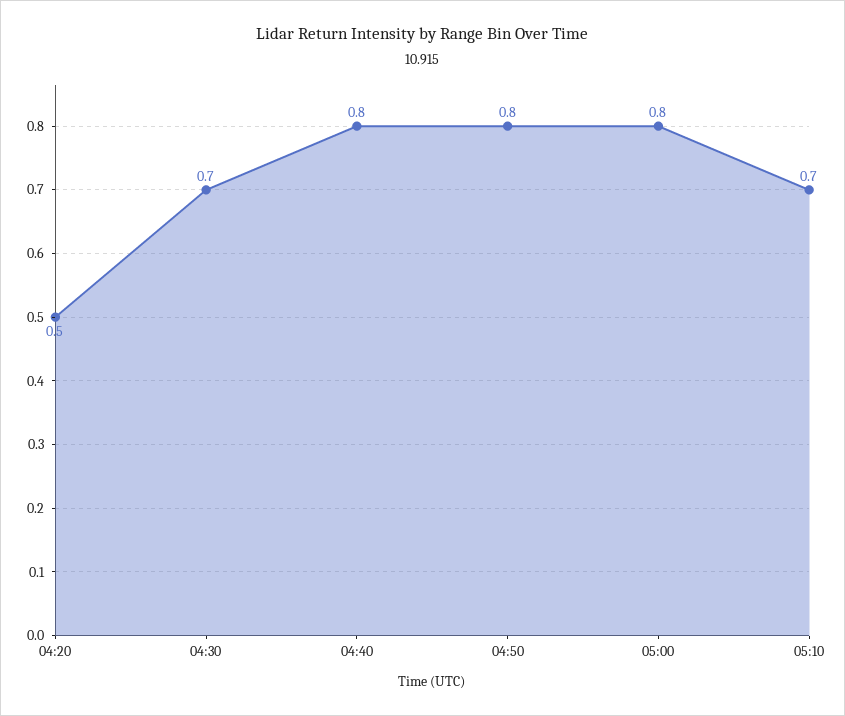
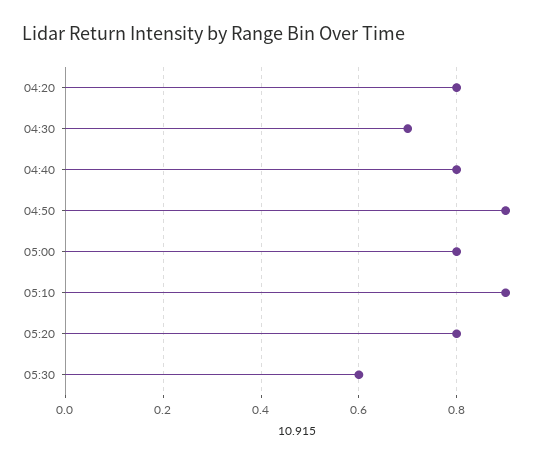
04:20: 0.5 -> 0.8
04:50: 0.8 -> 0.9
05:10: 0.7 -> 0.9
05:20: none -> 0.8
05:30: none -> 0.6

